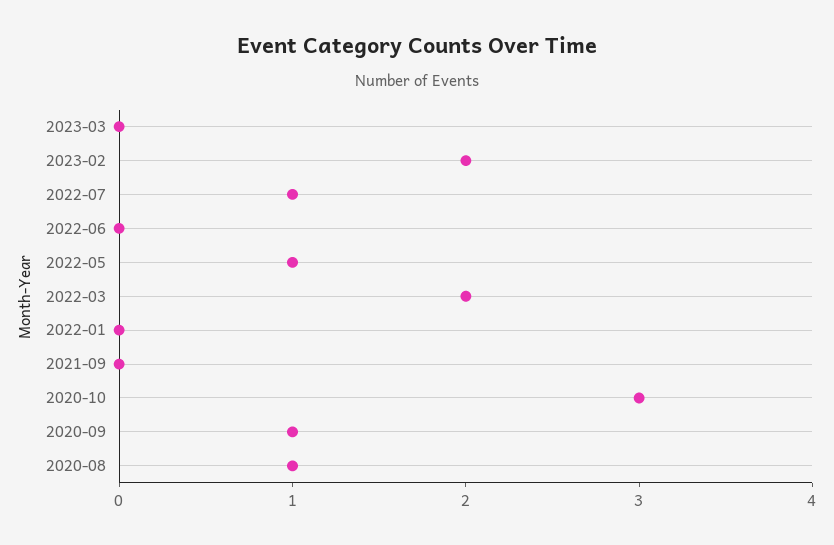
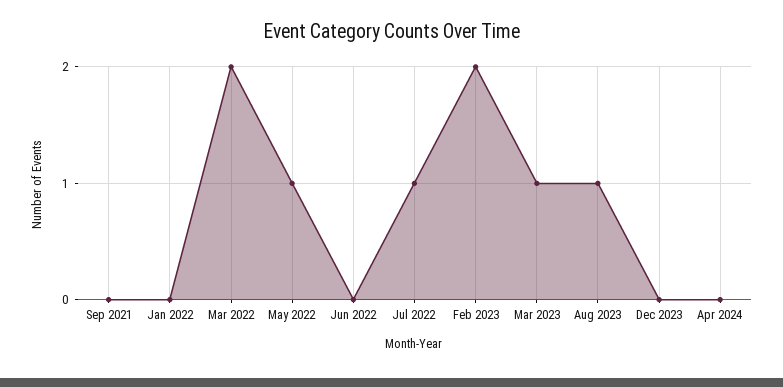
2023-03: 0 -> 1
2020-10: 3 -> none
2020-09: 1 -> none
2020-08: 1 -> none
Aug 2023: none -> 1
Dec 2023: none -> 0
Apr 2024: none -> 0

